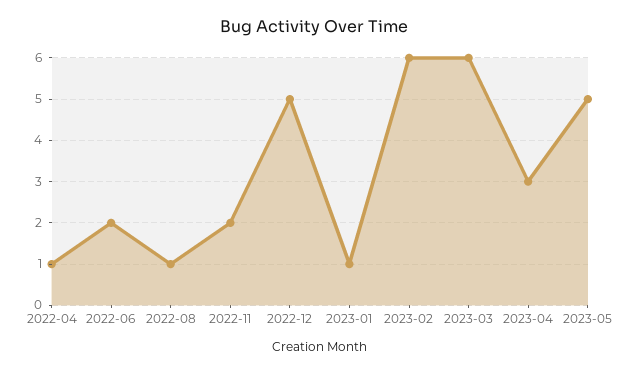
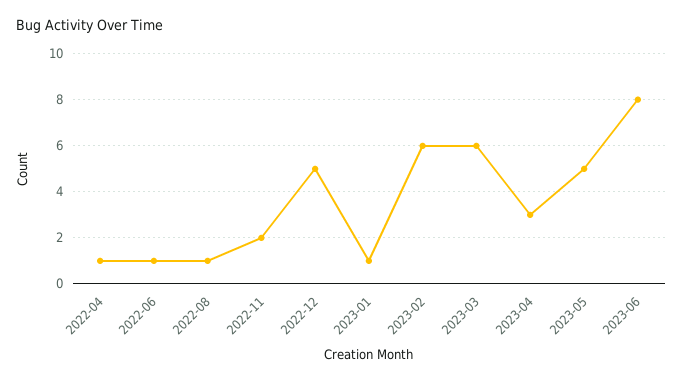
2022-06: 2 -> 1
2023-06: none -> 8

